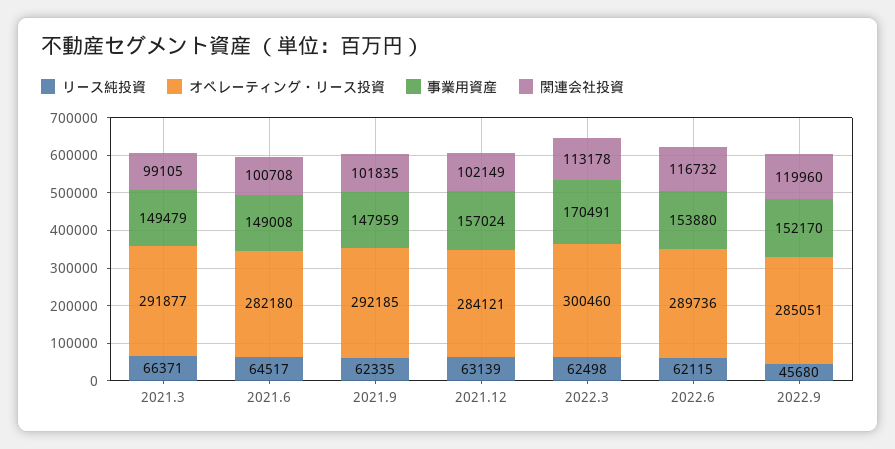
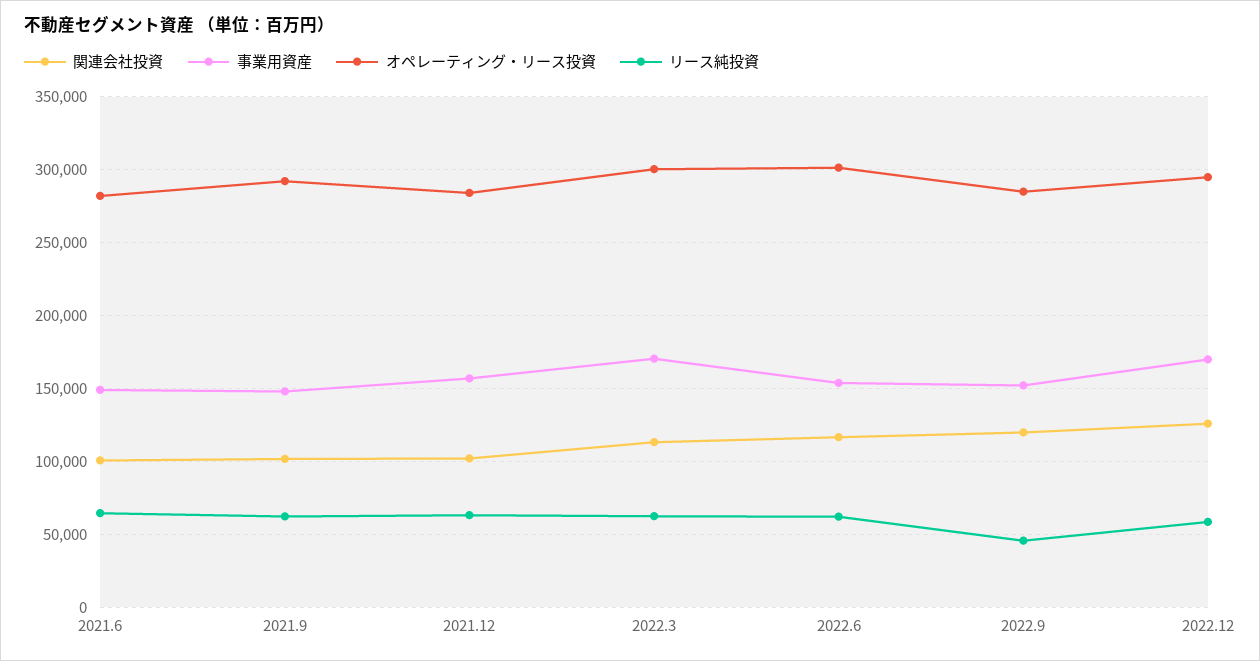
リース純投資, 2021.3: 66371 -> none
オペレーティング・リース投資, 2021.3: 291877 -> none
事業用資産, 2021.3: 149479 -> none
関連会社投資, 2021.3: 99105 -> none
オペレーティング・リース投資, 2022.6: 289736 -> 300000
関連会社投資, 2022.12: none -> 125000
事業用資産, 2022.12: none -> 170000
オペレーティング・リース投資, 2022.12: none -> 295000
リース純投資, 2022.12: none -> 60000

